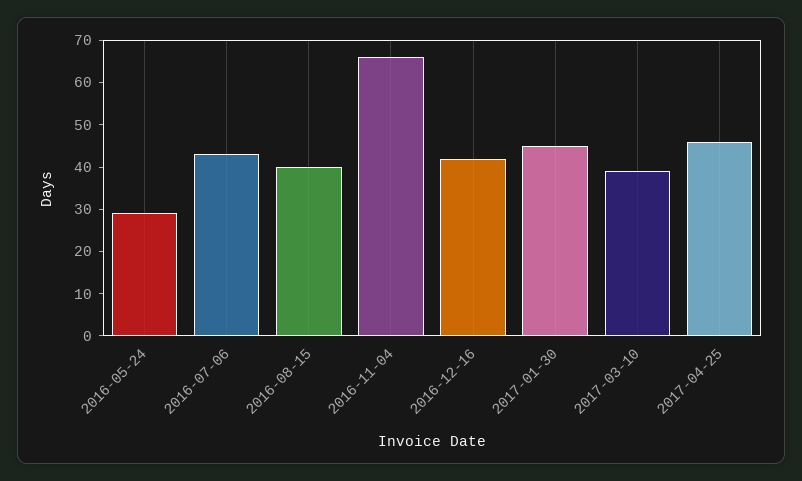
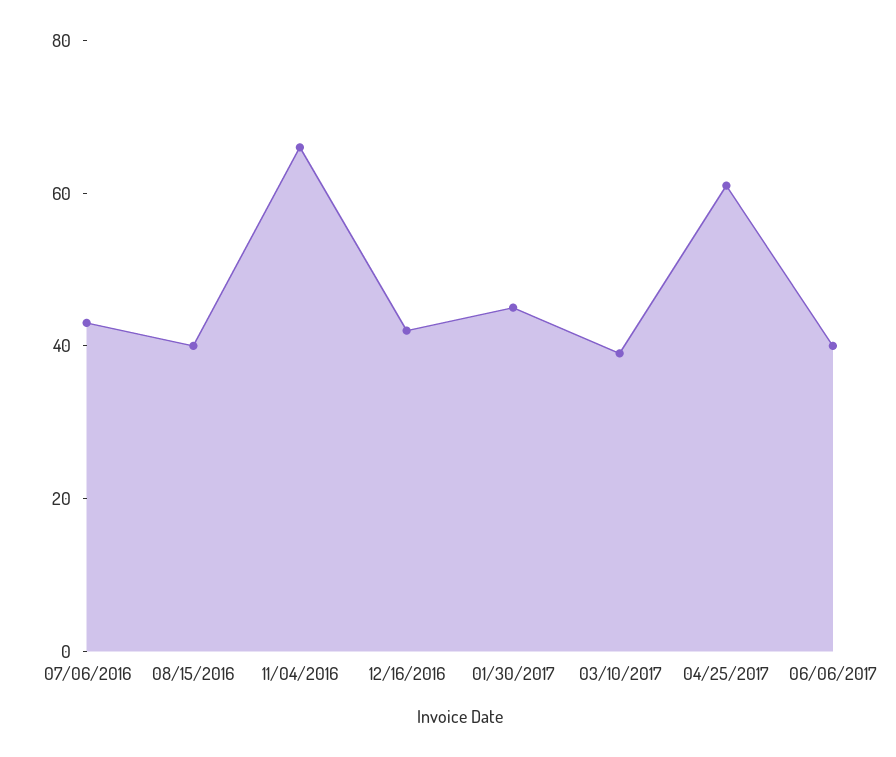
2016-05-24: 30 -> none
2017-04-25: 45 -> 60
06/06/2017: none -> 40

